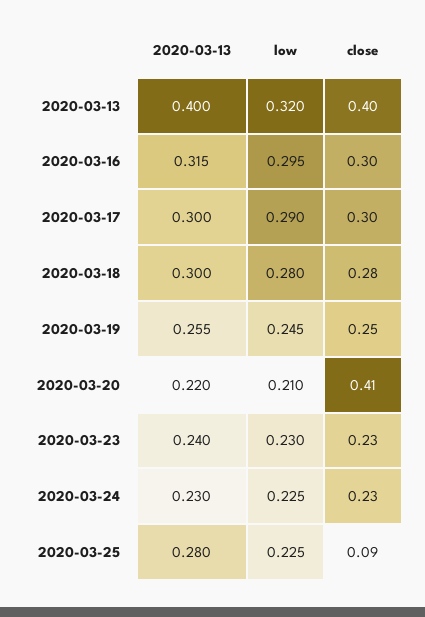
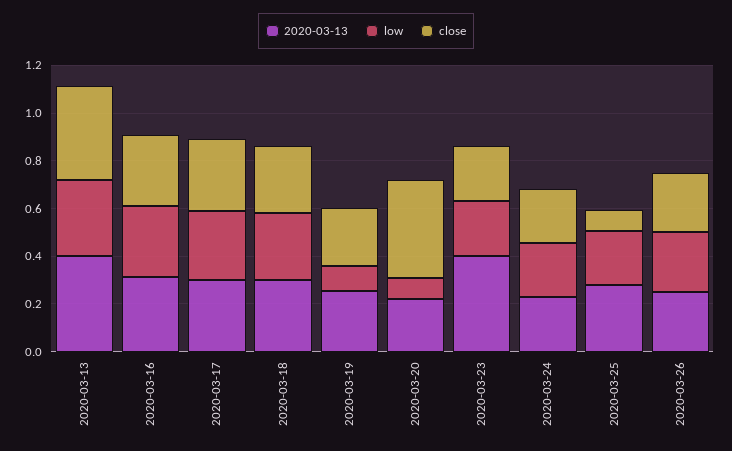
low, 2020-03-19: 0.245 -> 0.1
low, 2020-03-20: 0.21 -> 0.1
2020-03-13, 2020-03-23: 0.24 -> 0.4
2020-03-13, 2020-03-26: none -> 0.25
low, 2020-03-26: none -> 0.25
close, 2020-03-26: none -> 0.25

